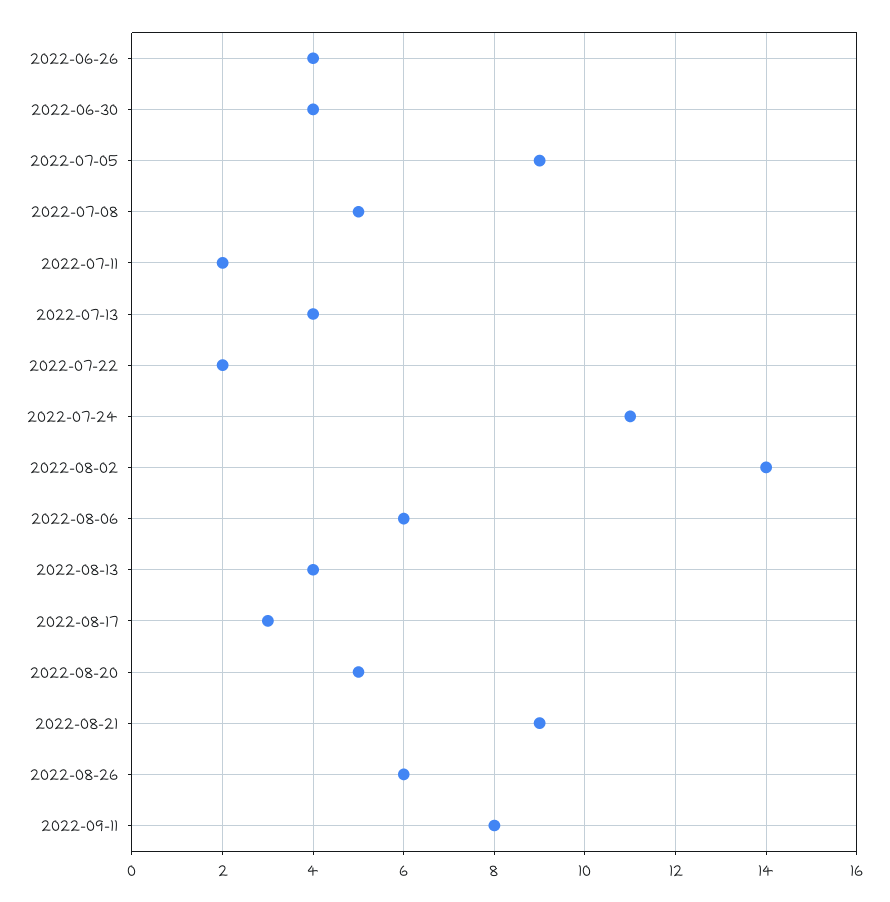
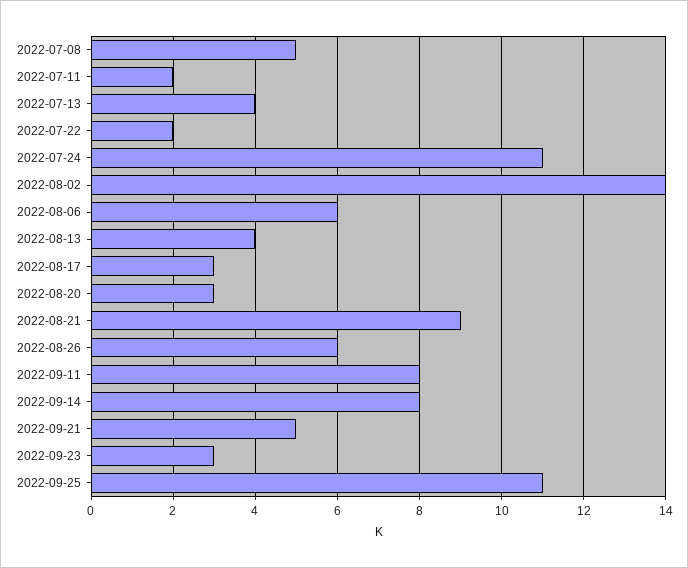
2022-06-26: 4 -> none
2022-06-30: 4 -> none
2022-07-05: 9 -> none
2022-08-20: 5 -> 3
2022-09-14: none -> 8
2022-09-21: none -> 5
2022-09-23: none -> 3
2022-09-25: none -> 11

